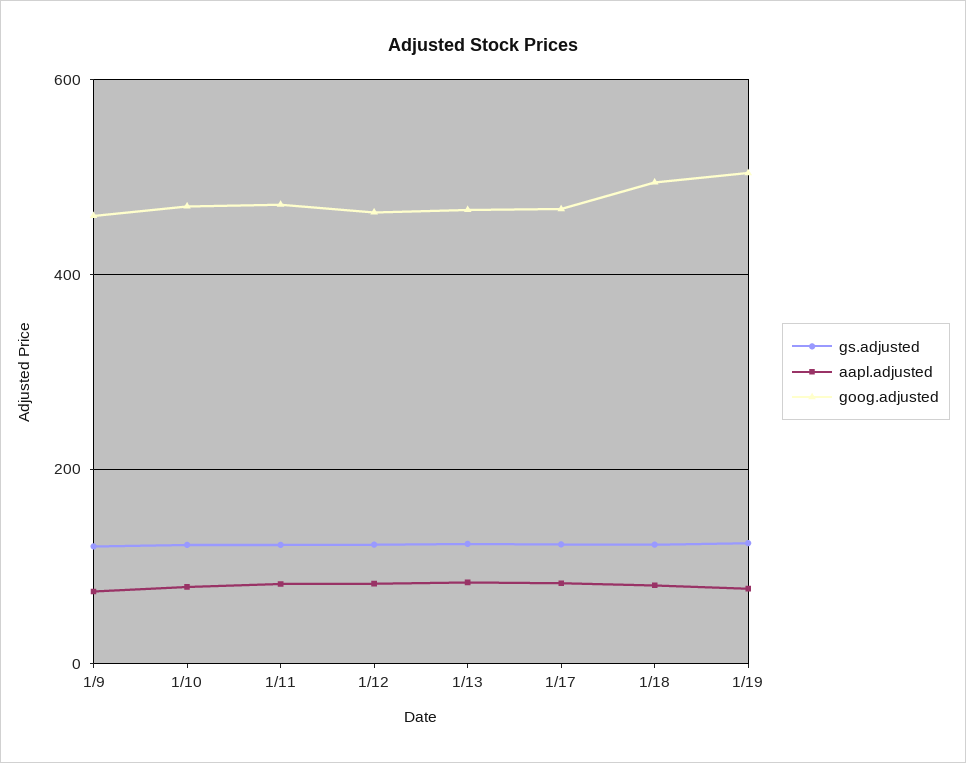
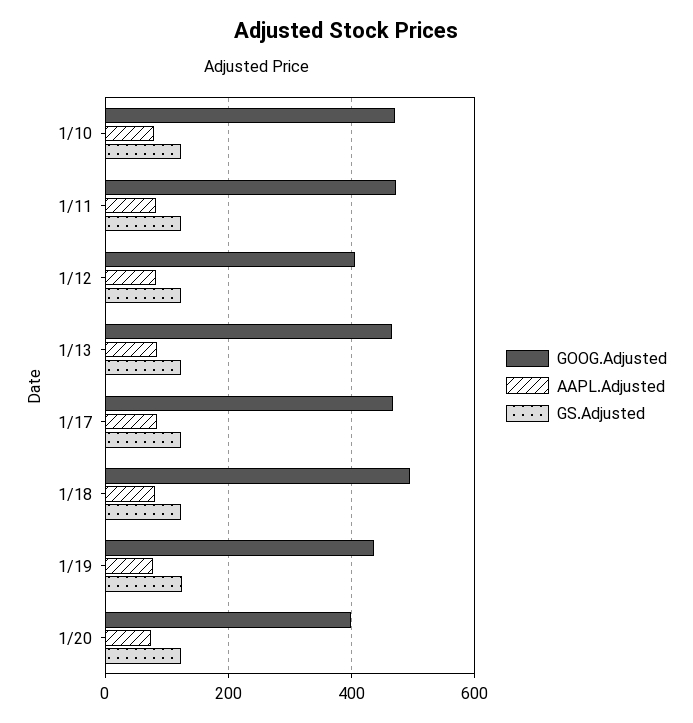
gs.adjusted, 1/9: 120 -> none
aapl.adjusted, 1/9: 80 -> none
goog.adjusted, 1/9: 460 -> none
goog.adjusted, 1/12: 460 -> 400
goog.adjusted, 1/19: 500 -> 440
goog.adjusted, 1/20: none -> 400
aapl.adjusted, 1/20: none -> 80
gs.adjusted, 1/20: none -> 120

